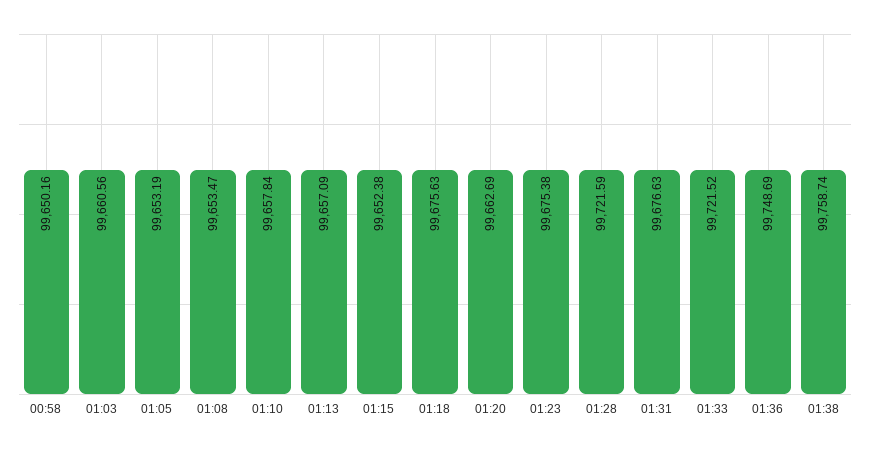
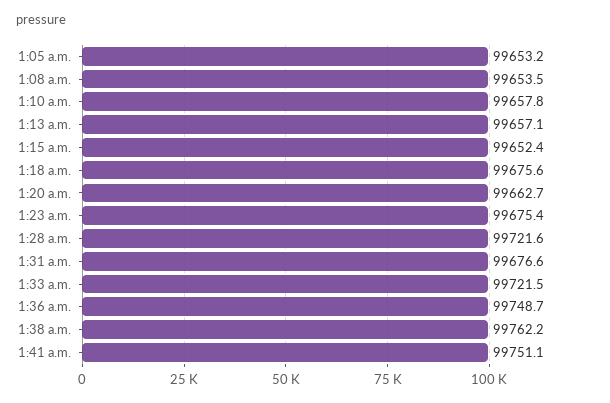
00:58: 99650.16 -> none
01:03: 99660.56 -> none
01:38: 99758.74 -> 99762.2
1:41 a.m.: none -> 99751.1

